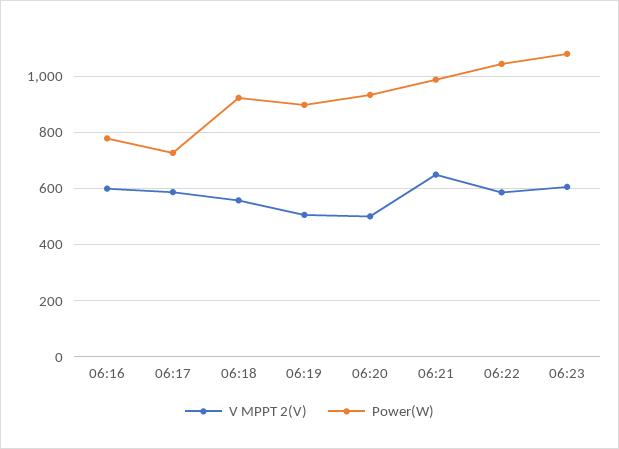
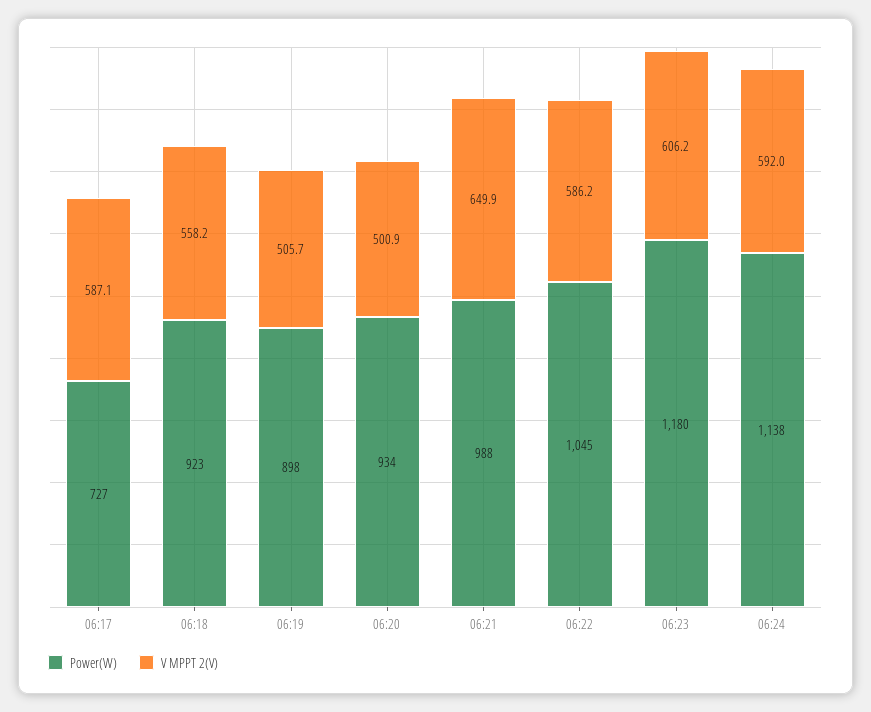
V MPPT 2(V), 06:16: 600 -> none
Power(W), 06:16: 775 -> none
Power(W), 06:23: 1075 -> 1180
Power(W), 06:24: none -> 1138
V MPPT 2(V), 06:24: none -> 592

